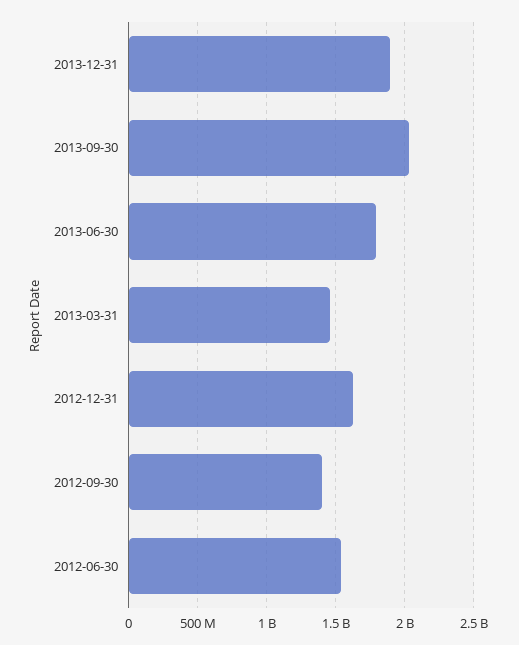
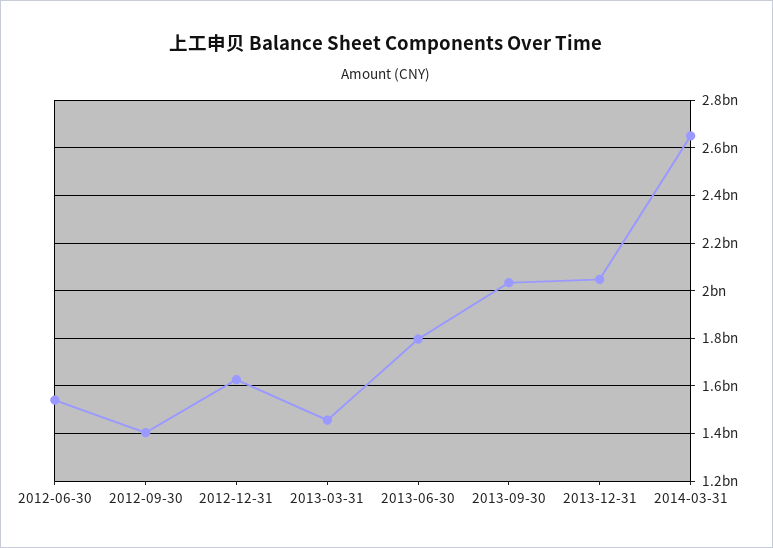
2013-12-31: 1900000000 -> 2050000000
2014-03-31: none -> 2650000000

